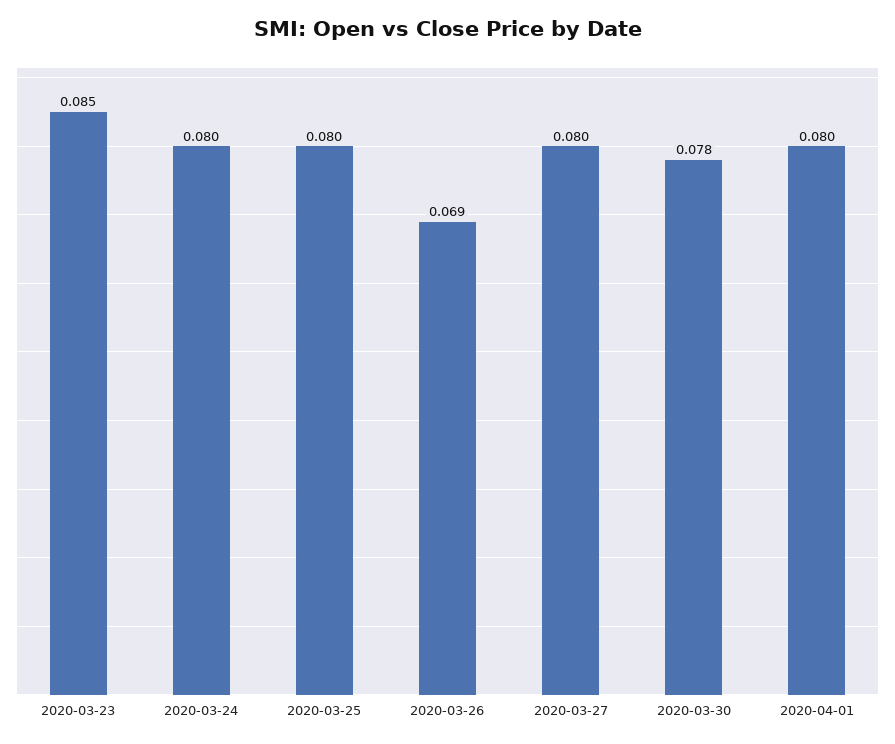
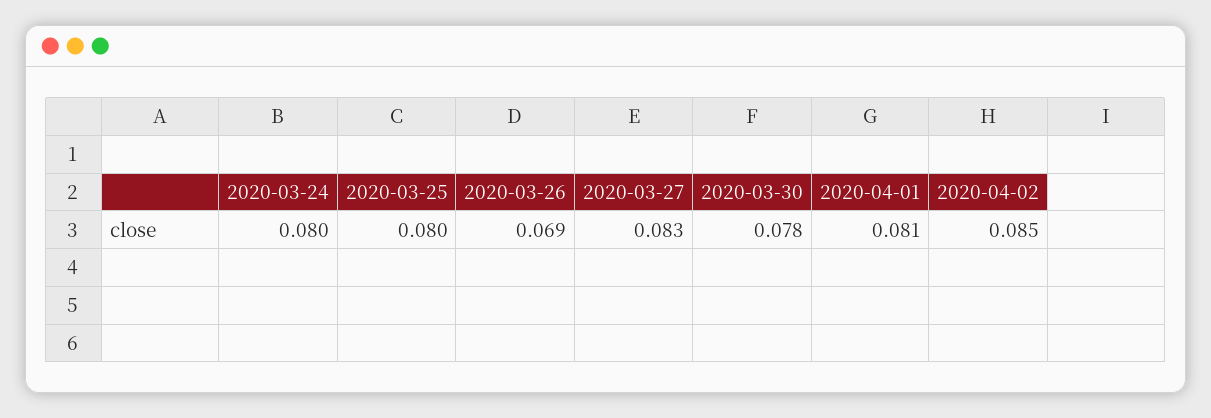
2020-03-23: 0.085 -> none
2020-03-27: 0.08 -> 0.083
2020-04-01: 0.08 -> 0.081
2020-04-02: none -> 0.085

